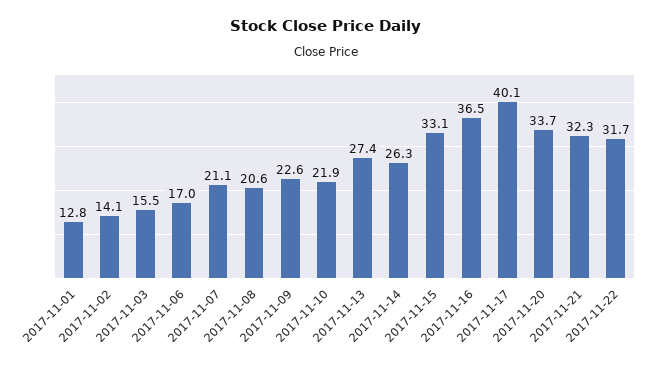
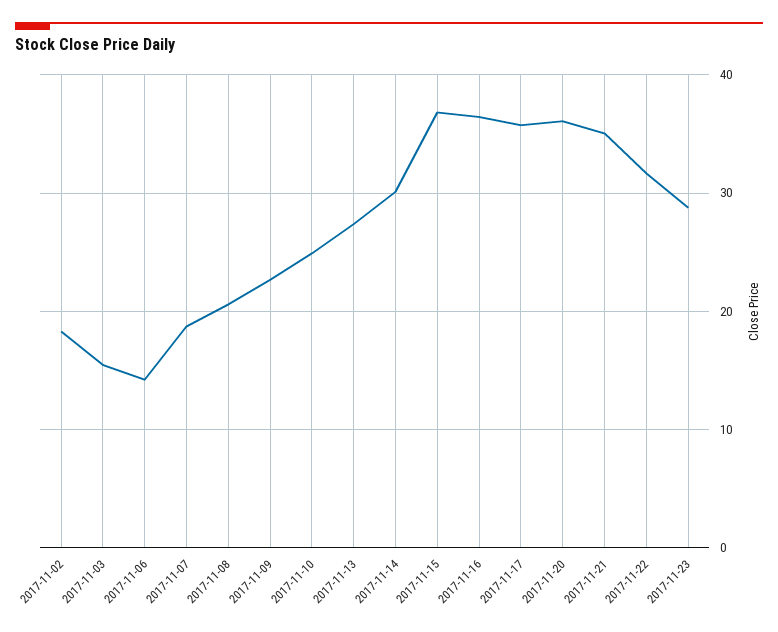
2017-11-01: 12.8 -> none
2017-11-02: 14.1 -> 18
2017-11-06: 17 -> 14
2017-11-07: 21.1 -> 19
2017-11-10: 21.9 -> 25
2017-11-14: 26.3 -> 30
2017-11-15: 33.1 -> 37
2017-11-17: 40.1 -> 36
2017-11-20: 33.7 -> 36
2017-11-21: 32.3 -> 35
2017-11-23: none -> 29

